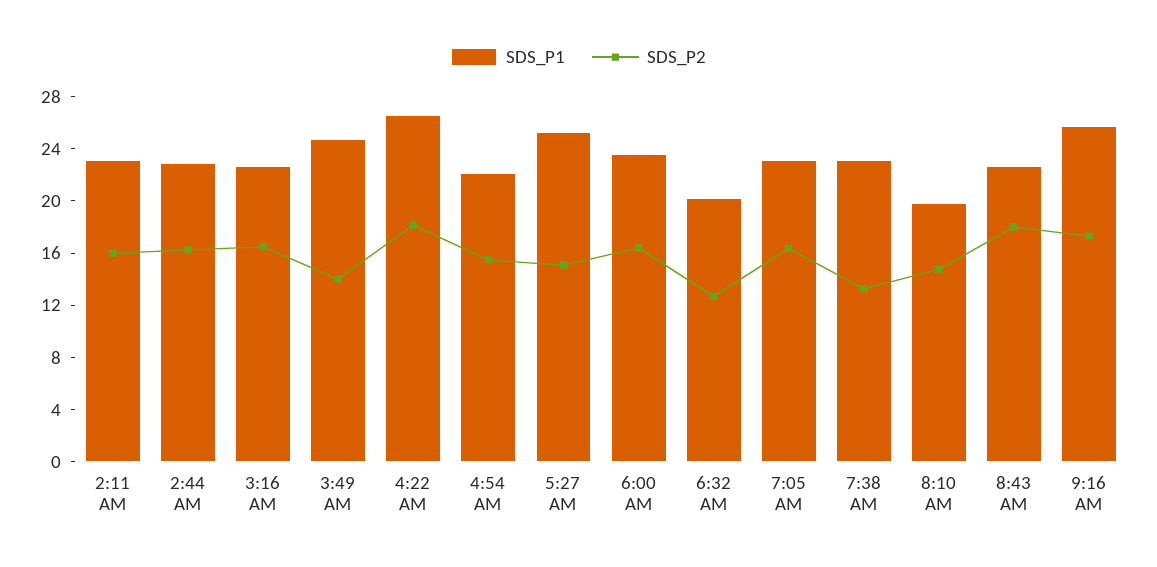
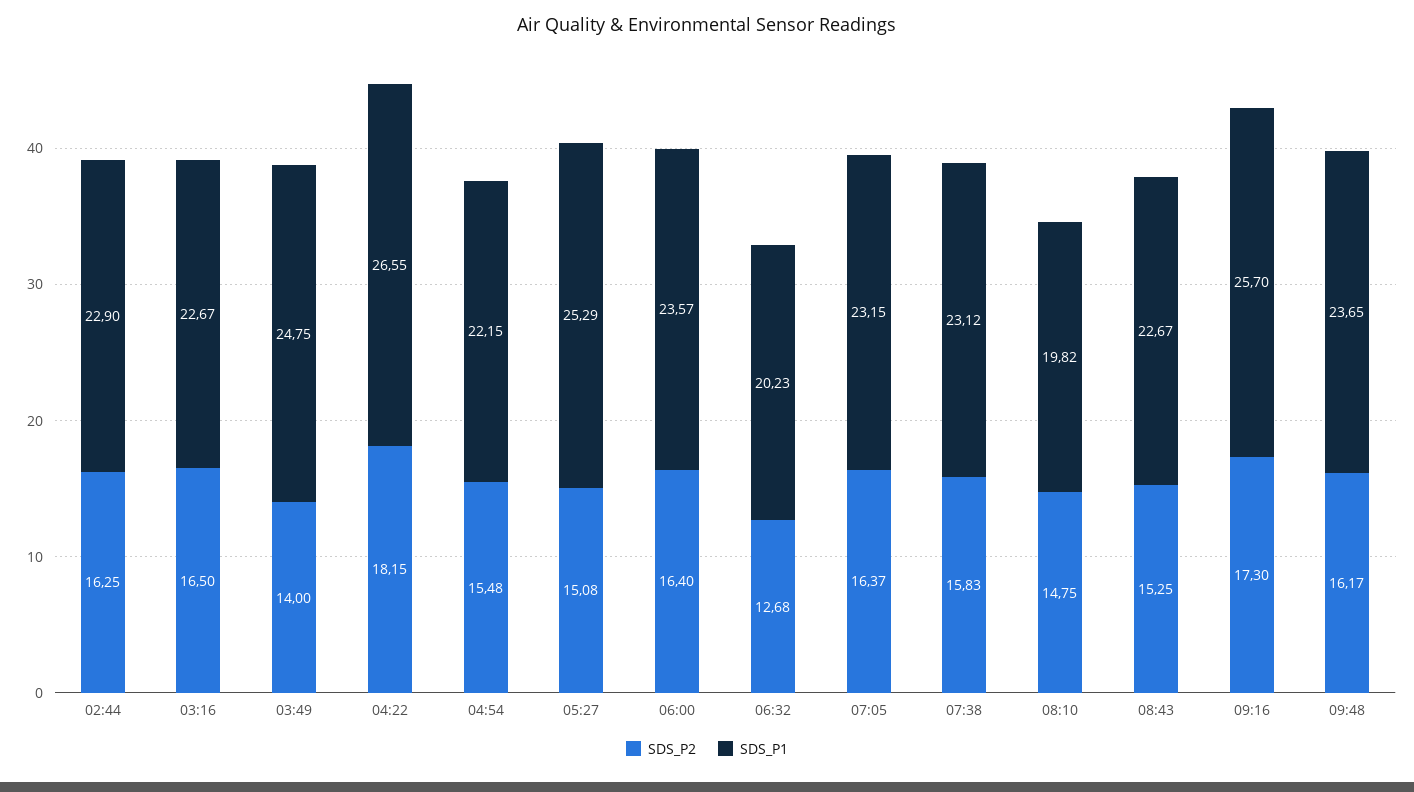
SDS_P1, 2:11 AM: 23 -> none
SDS_P2, 2:11 AM: 16 -> none
SDS_P2, 7:38 AM: 13 -> 15.83
SDS_P2, 8:43 AM: 18 -> 15.25
SDS_P2, 09:48: none -> 16.17
SDS_P1, 09:48: none -> 23.65

